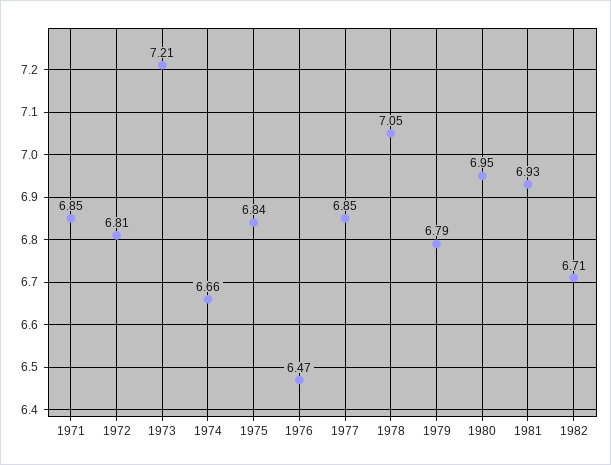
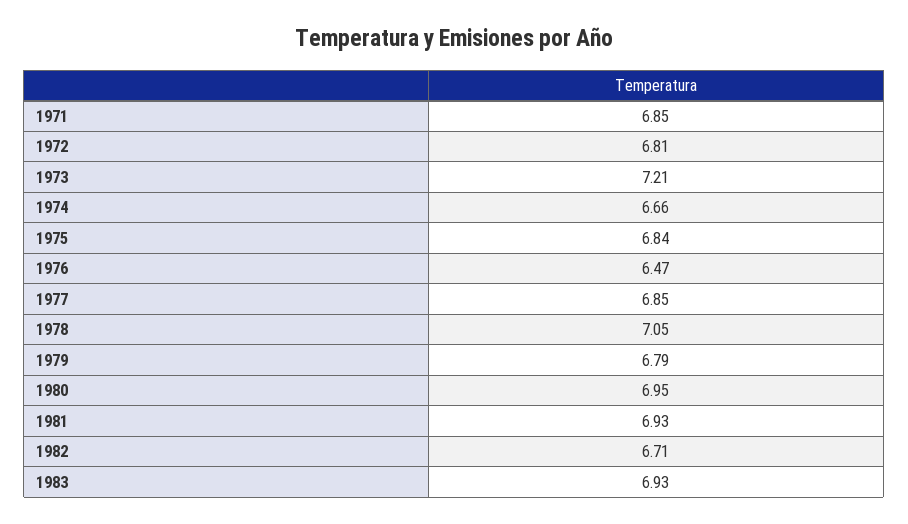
1983: none -> 6.93

